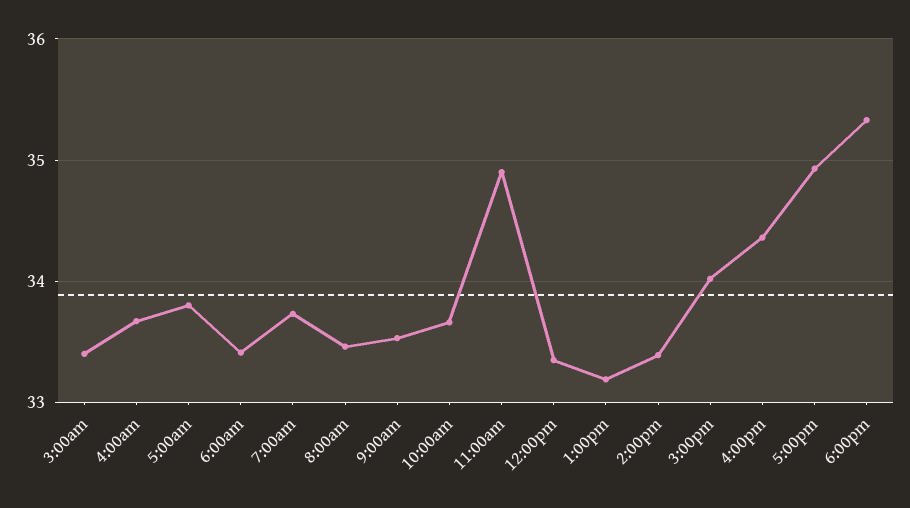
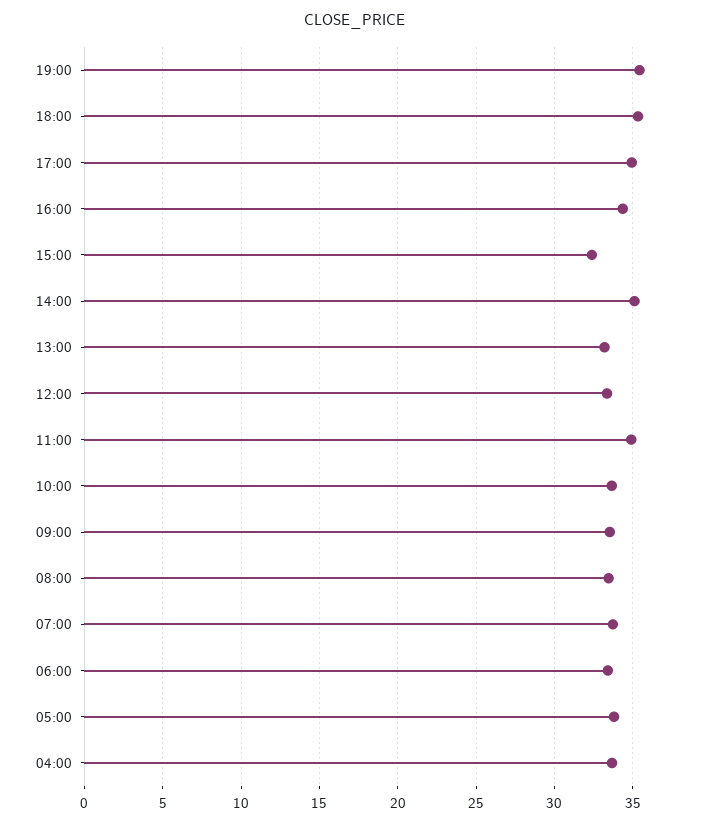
3:00am: 33.4 -> none
2:00pm: 33.4 -> 35
3:00pm: 34 -> 32.5
19:00: none -> 35.5

